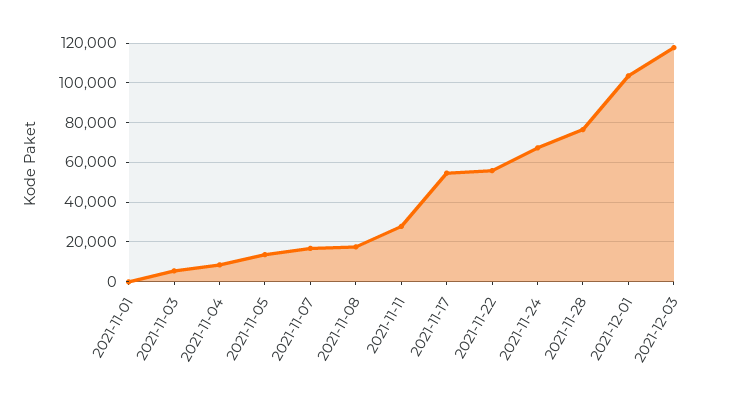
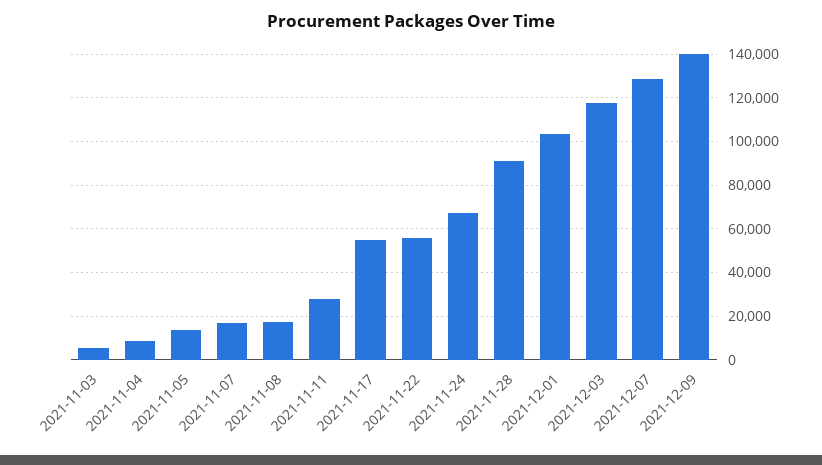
2021-11-01: 0 -> none
2021-11-28: 75000 -> 90000
2021-12-07: none -> 130000
2021-12-09: none -> 140000

